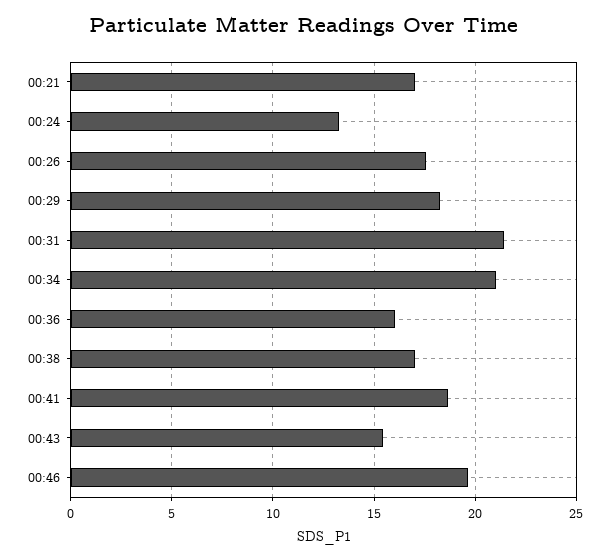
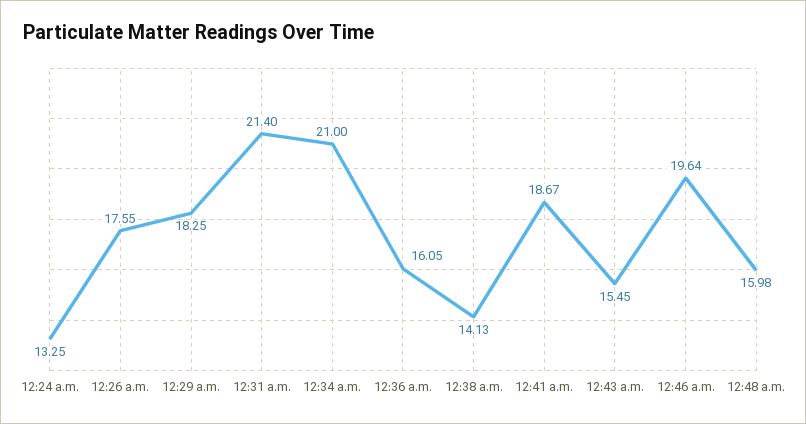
00:21: 17 -> none
00:38: 17 -> 14.13
12:48 a.m.: none -> 15.98

